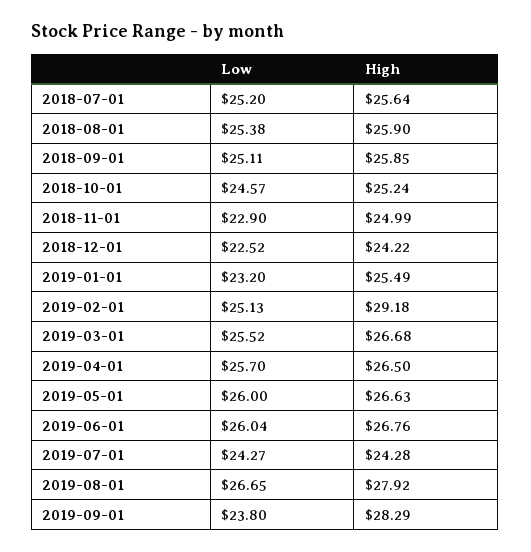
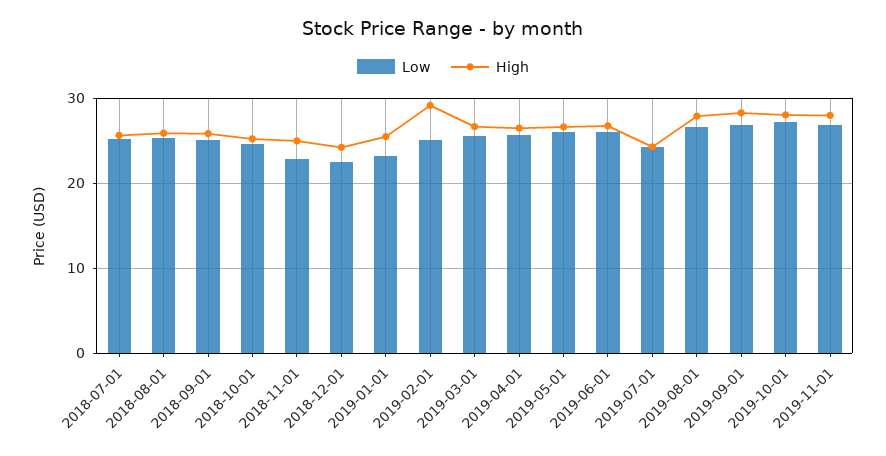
Low, 2019-09-01: 23.8 -> 27
Low, 2019-10-01: none -> 27
High, 2019-10-01: none -> 28
Low, 2019-11-01: none -> 27
High, 2019-11-01: none -> 28

